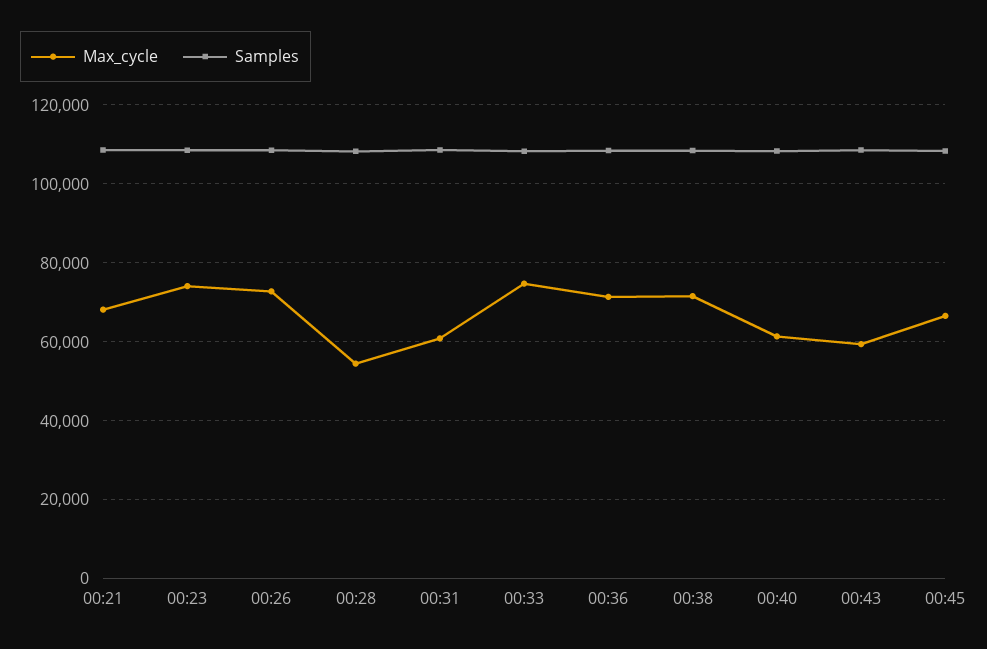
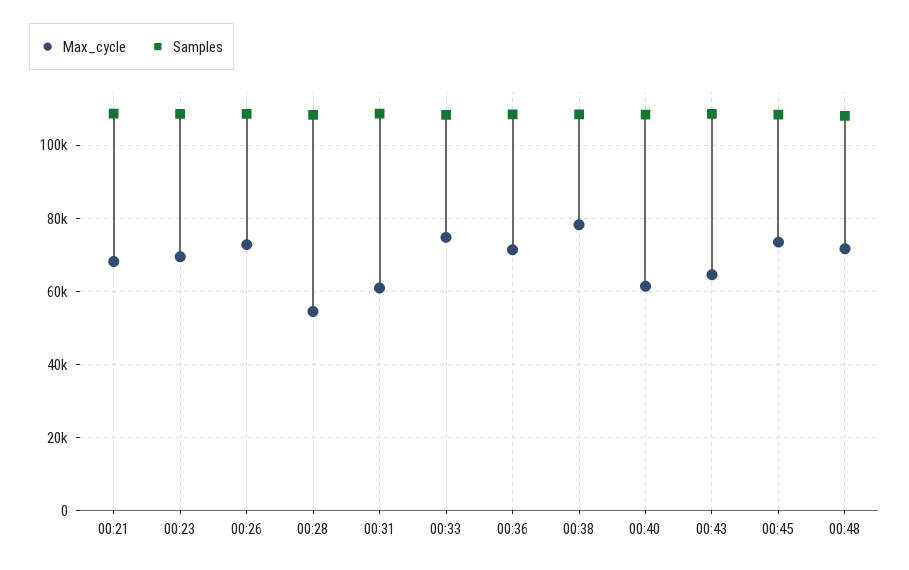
Max_cycle, 00:23: 74000 -> 70000
Max_cycle, 00:38: 72000 -> 78000
Max_cycle, 00:43: 60000 -> 64000
Max_cycle, 00:45: 66000 -> 74000
Max_cycle, 00:48: none -> 72000
Samples, 00:48: none -> 108000

